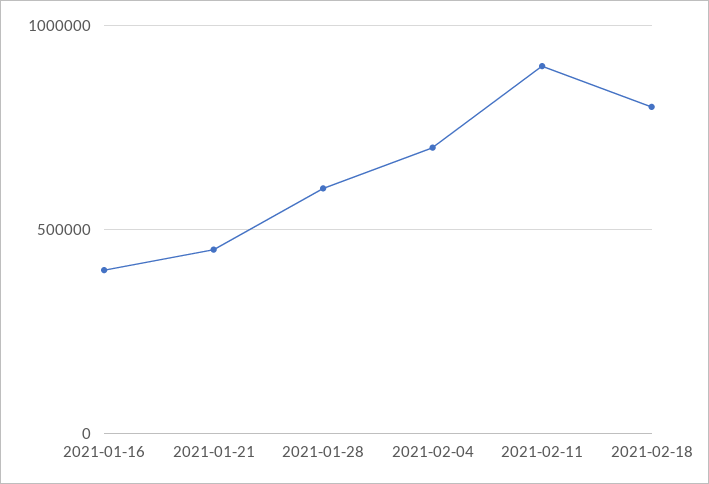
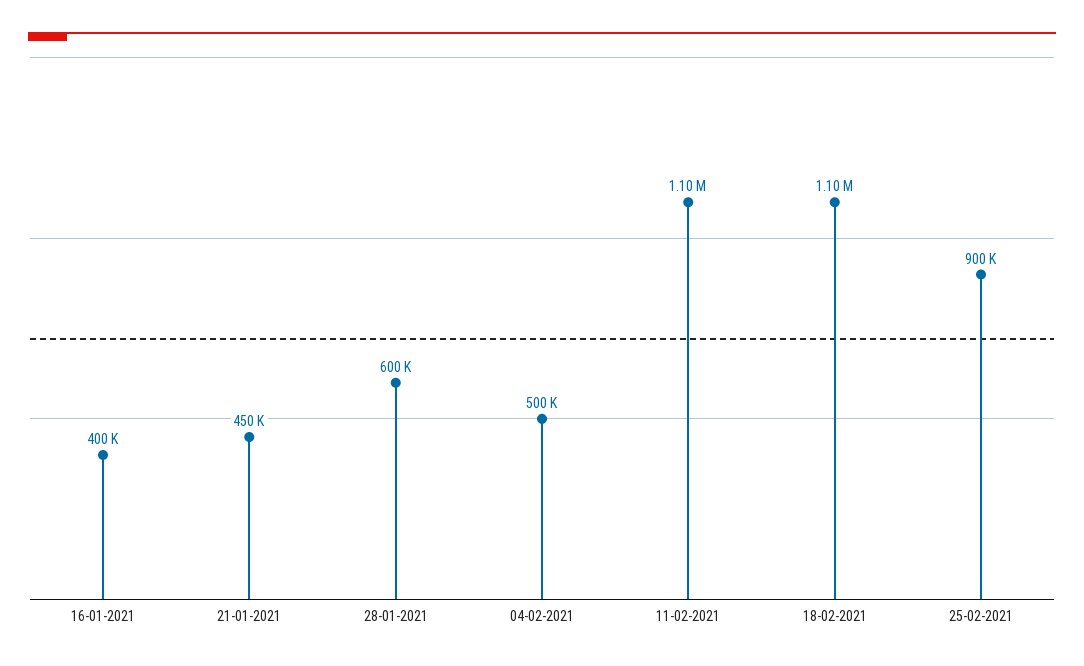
2021-02-04: 700000 -> 500000
2021-02-11: 900000 -> 1100000
2021-02-18: 800000 -> 1100000
25-02-2021: none -> 900000

